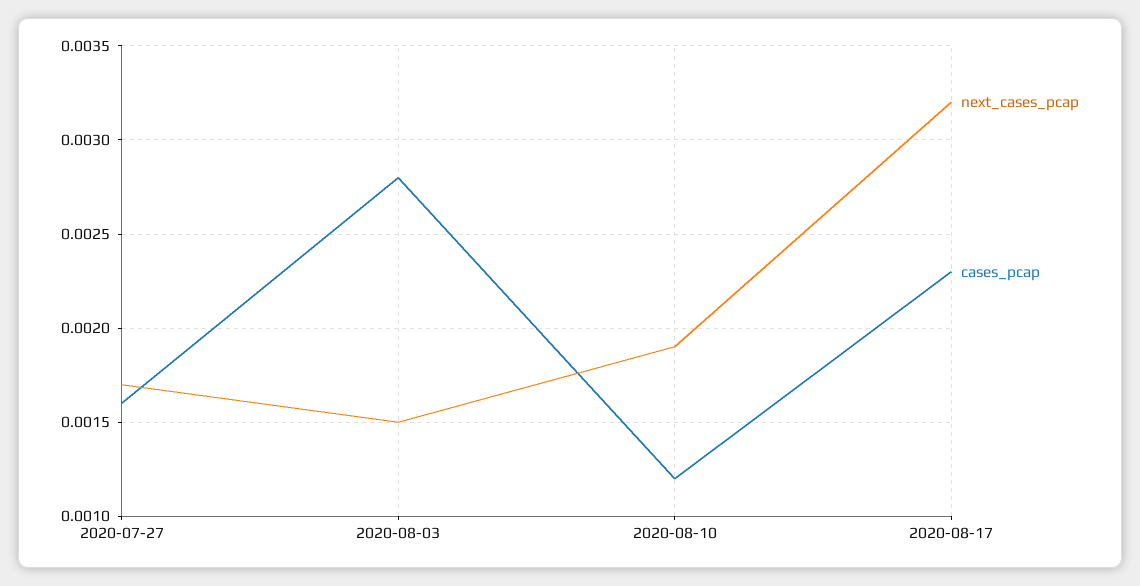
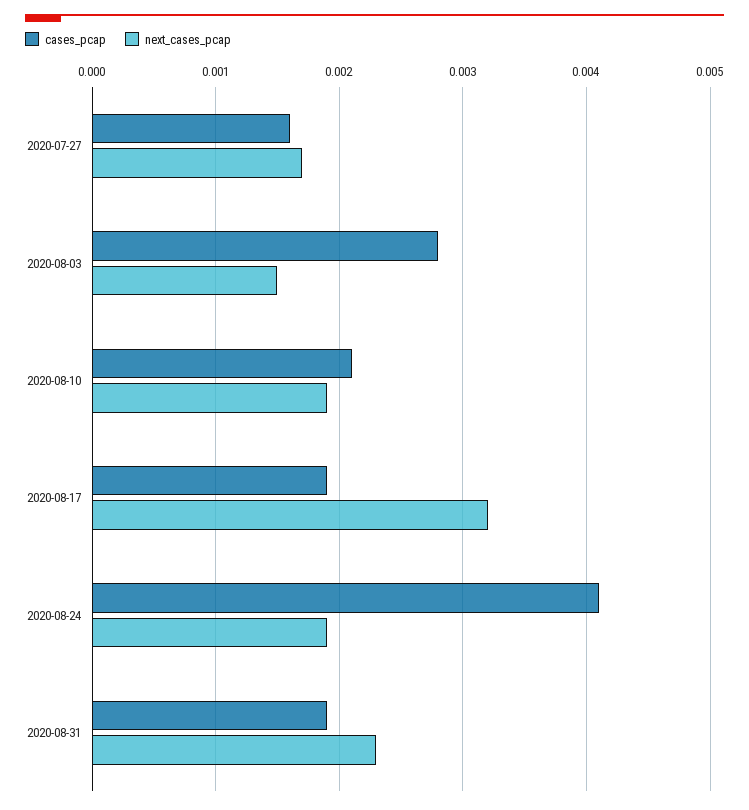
cases_pcap, 2020-08-10: 0.0012 -> 0.0021
cases_pcap, 2020-08-17: 0.0023 -> 0.0019
cases_pcap, 2020-08-24: none -> 0.0041
next_cases_pcap, 2020-08-24: none -> 0.0019
cases_pcap, 2020-08-31: none -> 0.0019
next_cases_pcap, 2020-08-31: none -> 0.0023

